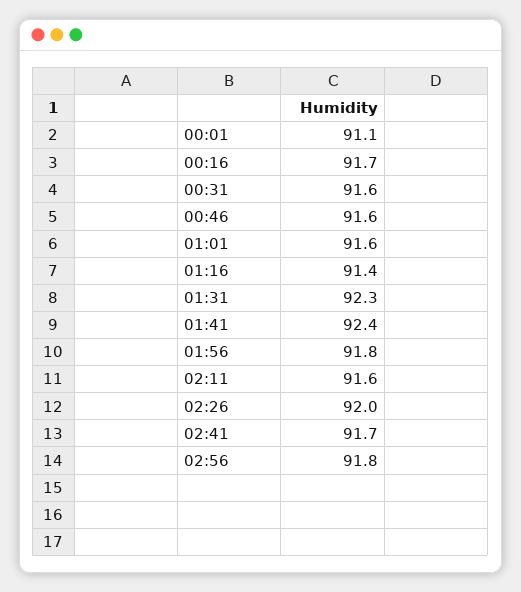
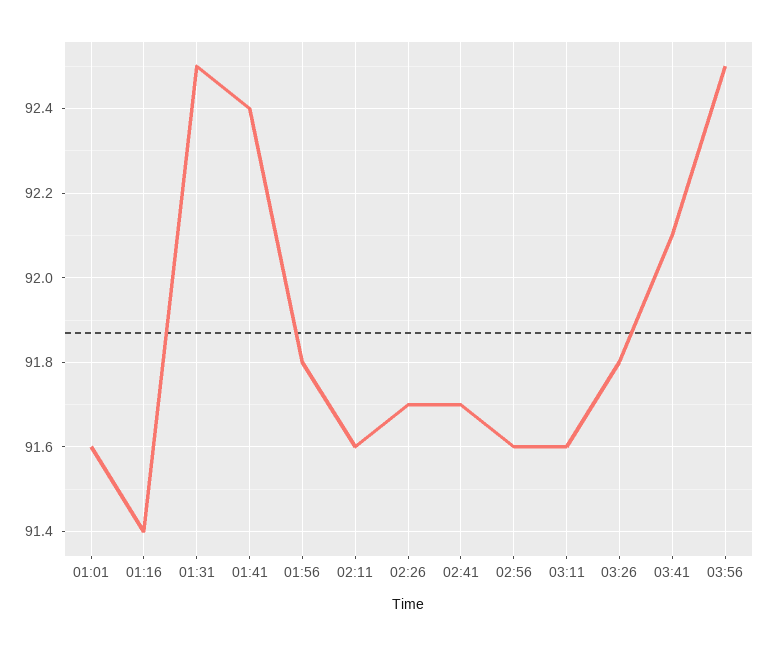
00:01: 91.1 -> none
00:16: 91.7 -> none
00:31: 91.6 -> none
00:46: 91.6 -> none
01:31: 92.3 -> 92.5
02:26: 92 -> 91.7
02:56: 91.8 -> 91.6
03:11: none -> 91.6
03:26: none -> 91.8
03:41: none -> 92.1
03:56: none -> 92.5

